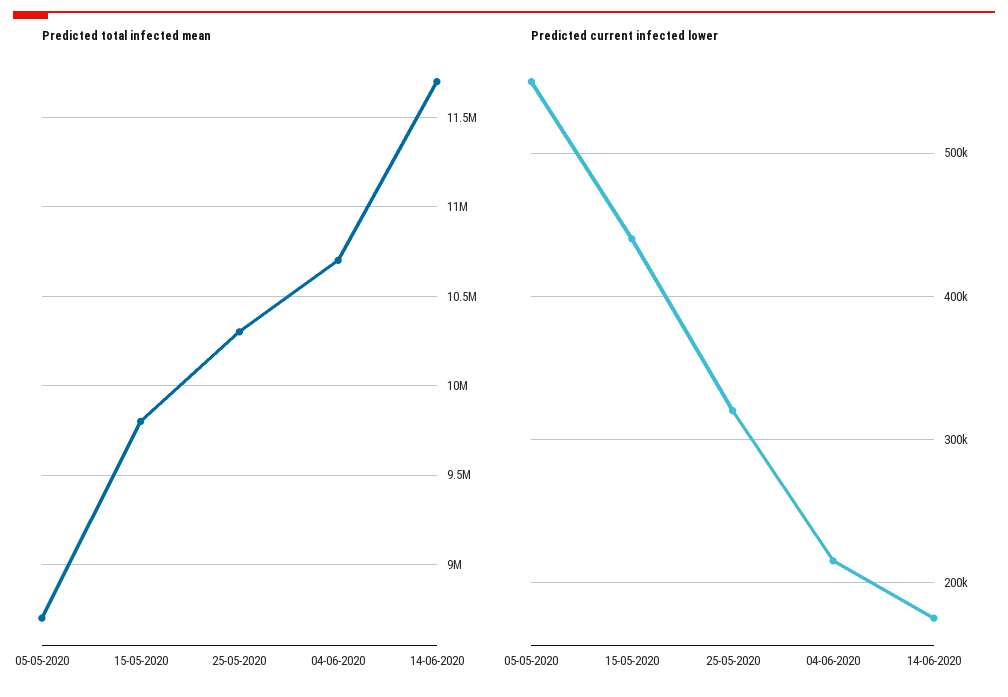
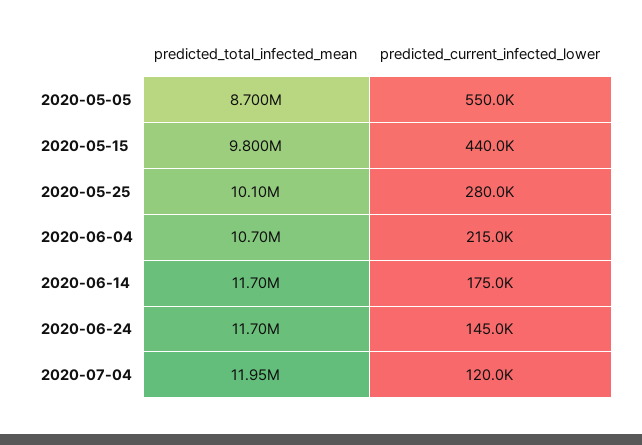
Predicted total infected mean, 25-05-2020: 10300000 -> 10100000
Predicted current infected lower, 25-05-2020: 320000 -> 280000
Predicted total infected mean, 2020-06-24: none -> 11700000
Predicted current infected lower, 2020-06-24: none -> 145000
Predicted total infected mean, 2020-07-04: none -> 11950000
Predicted current infected lower, 2020-07-04: none -> 120000

